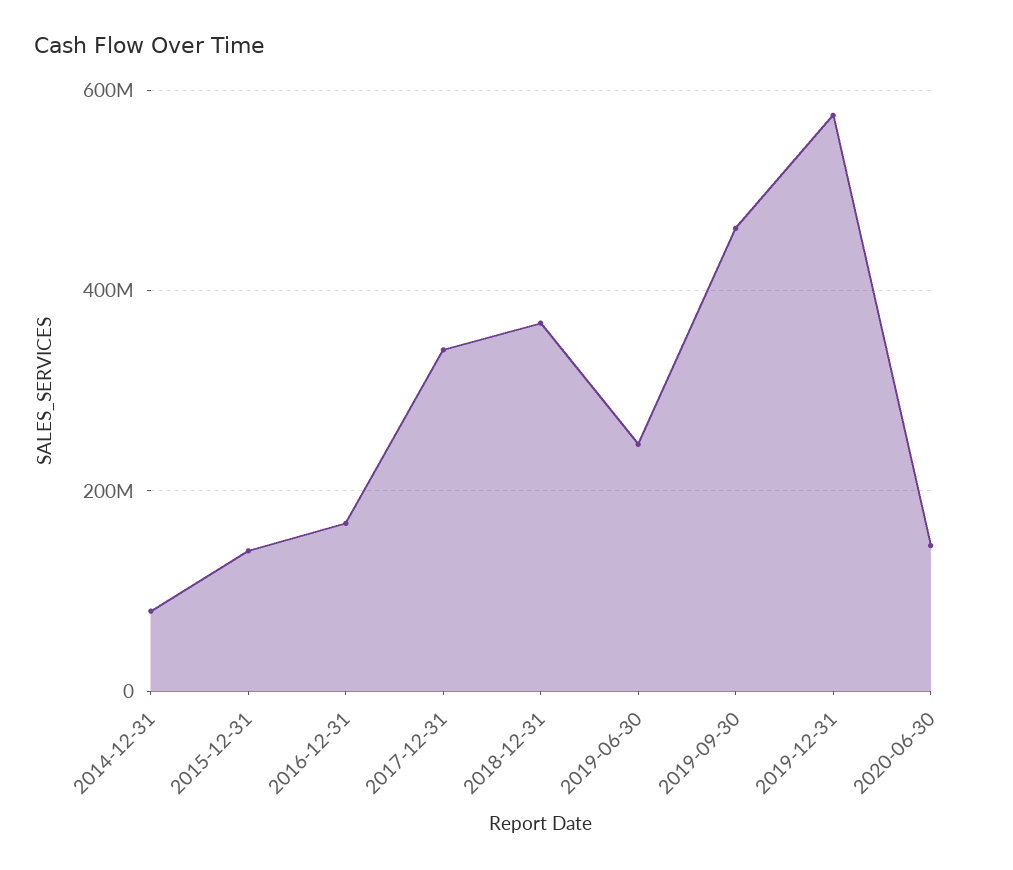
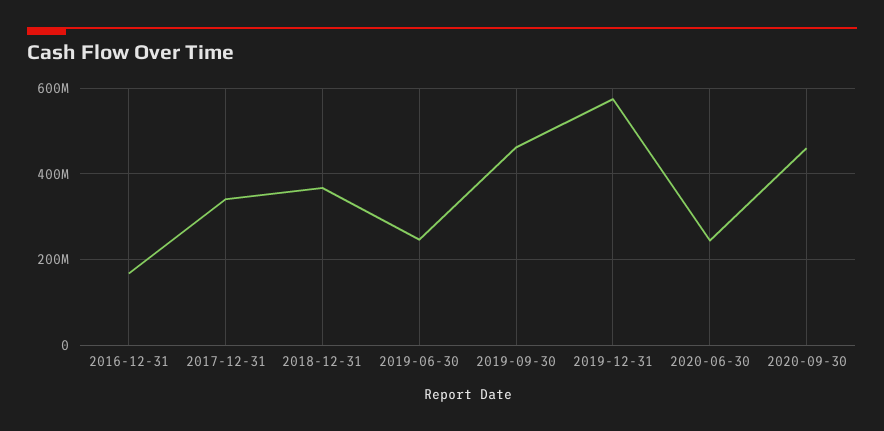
2014-12-31: 80000000 -> none
2015-12-31: 140000000 -> none
2020-06-30: 140000000 -> 240000000
2020-09-30: none -> 460000000

